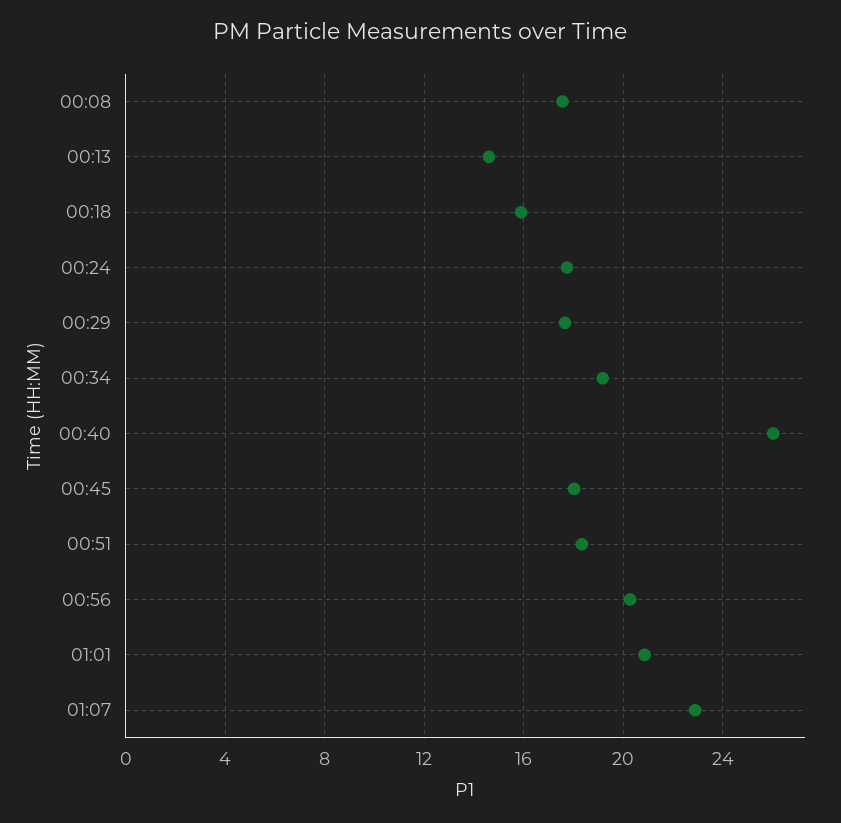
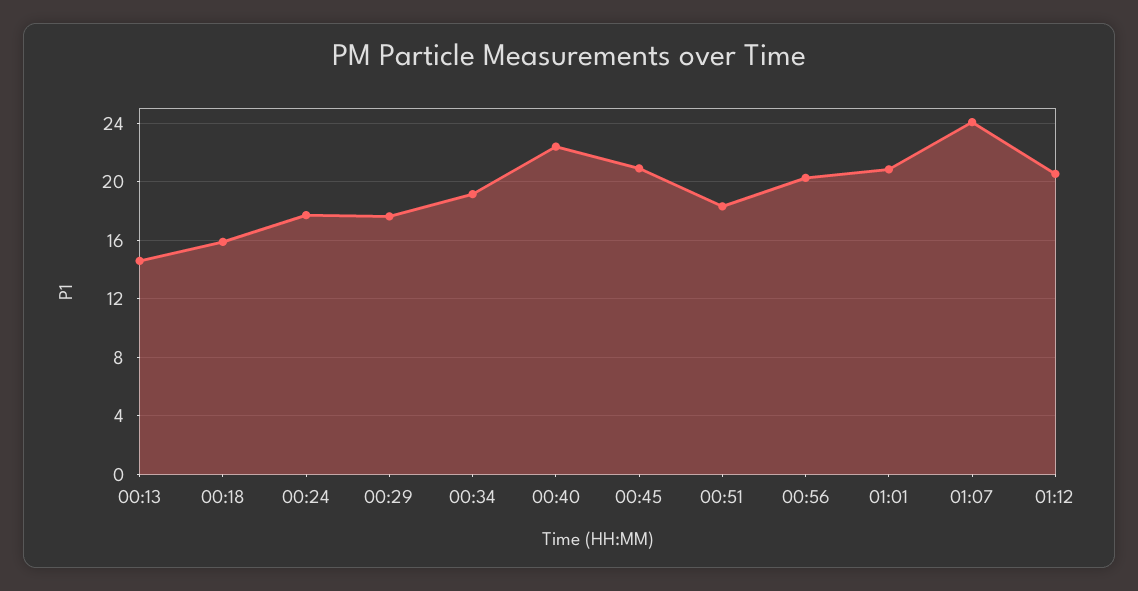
00:08: 17.5 -> none
00:40: 26 -> 22.5
00:45: 18 -> 21
01:07: 23 -> 24
01:12: none -> 20.5

